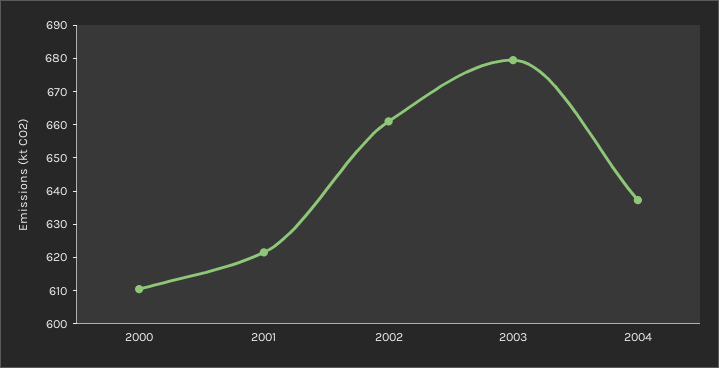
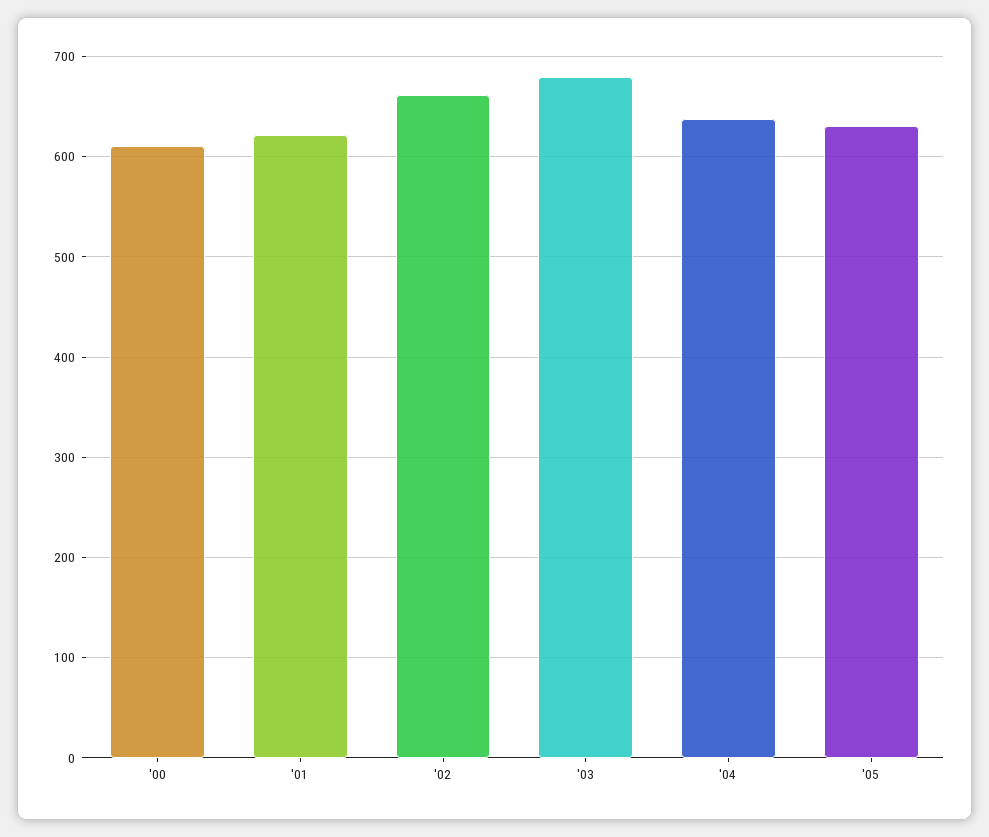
'05: none -> 630

